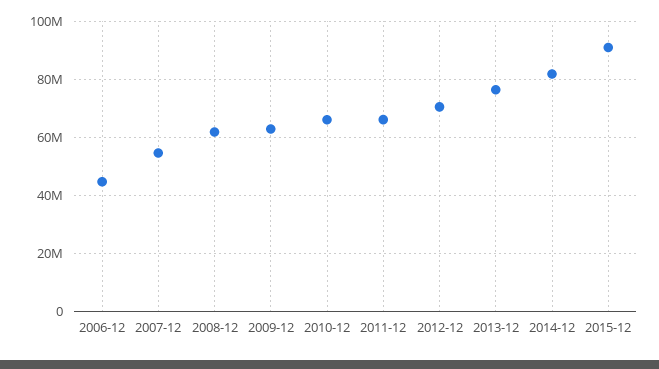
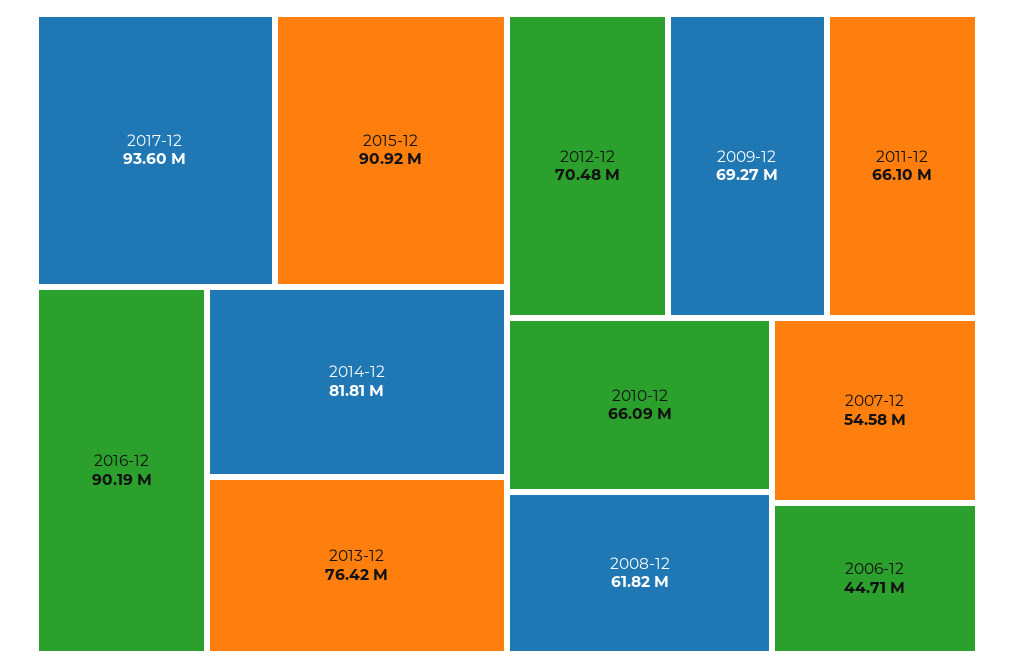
2009-12: 62500000 -> 69270000
2017-12: none -> 93600000
2016-12: none -> 90190000

